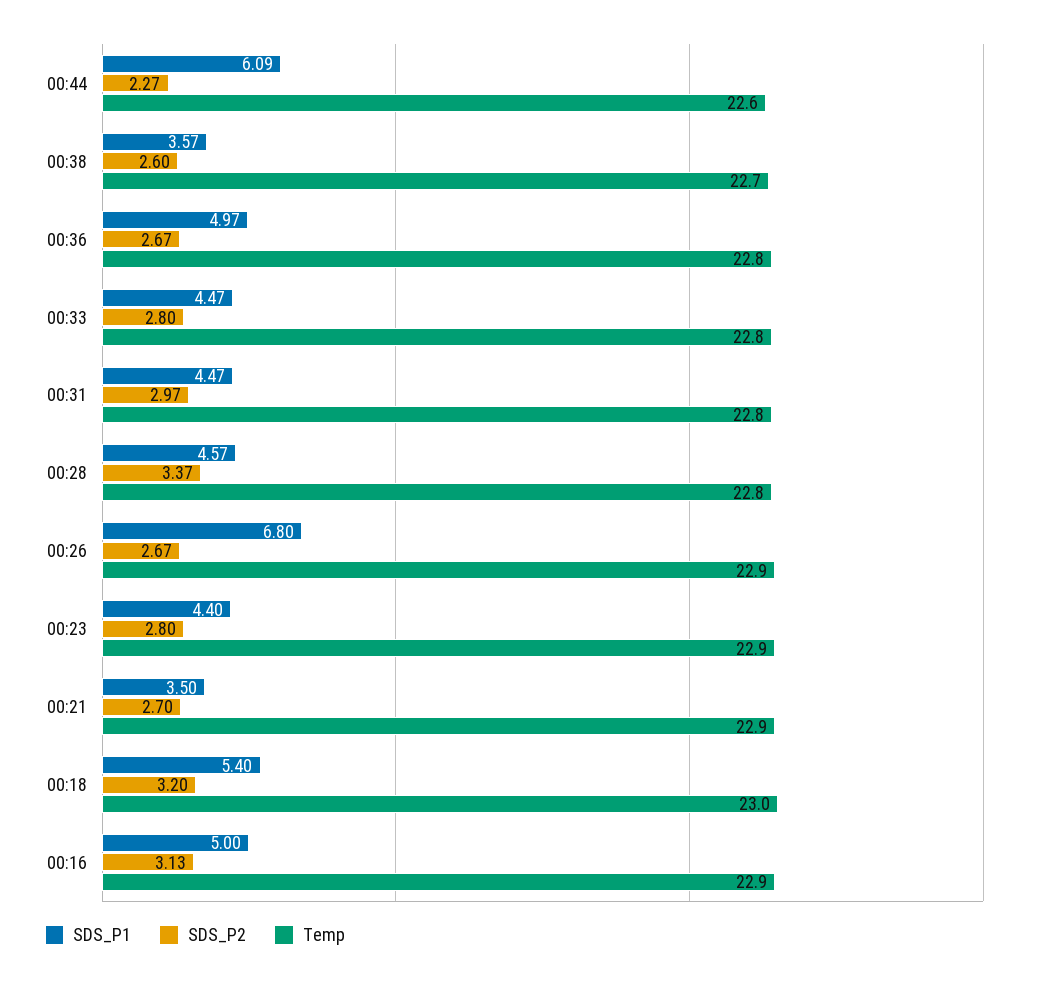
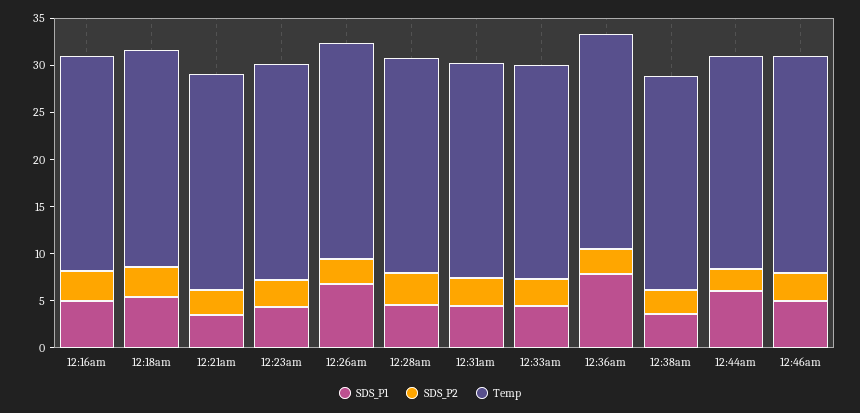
SDS_P1, 00:36: 4.97 -> 8
SDS_P1, 12:46am: none -> 5
SDS_P2, 12:46am: none -> 3
Temp, 12:46am: none -> 23

